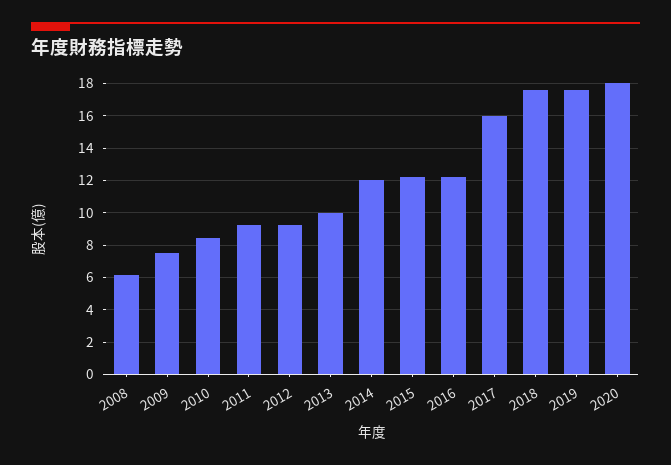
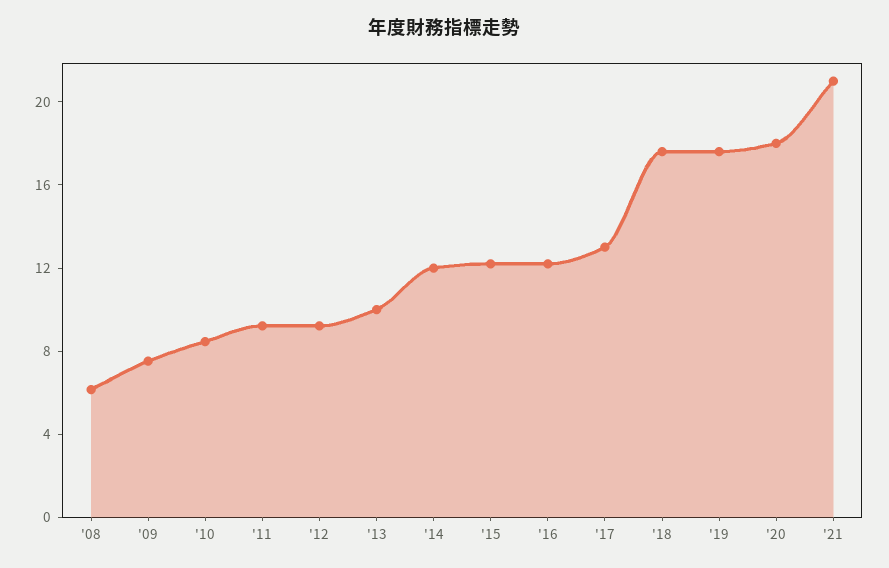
2017: 16 -> 13
'21: none -> 21

